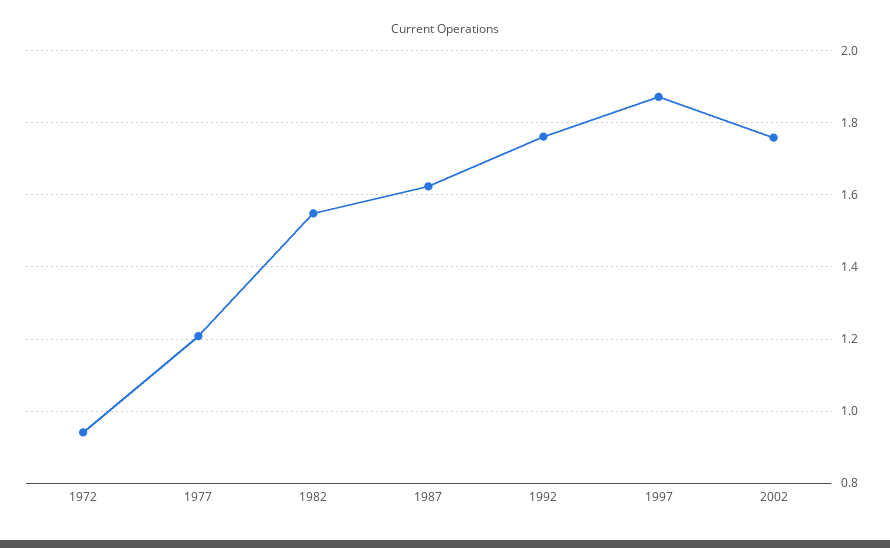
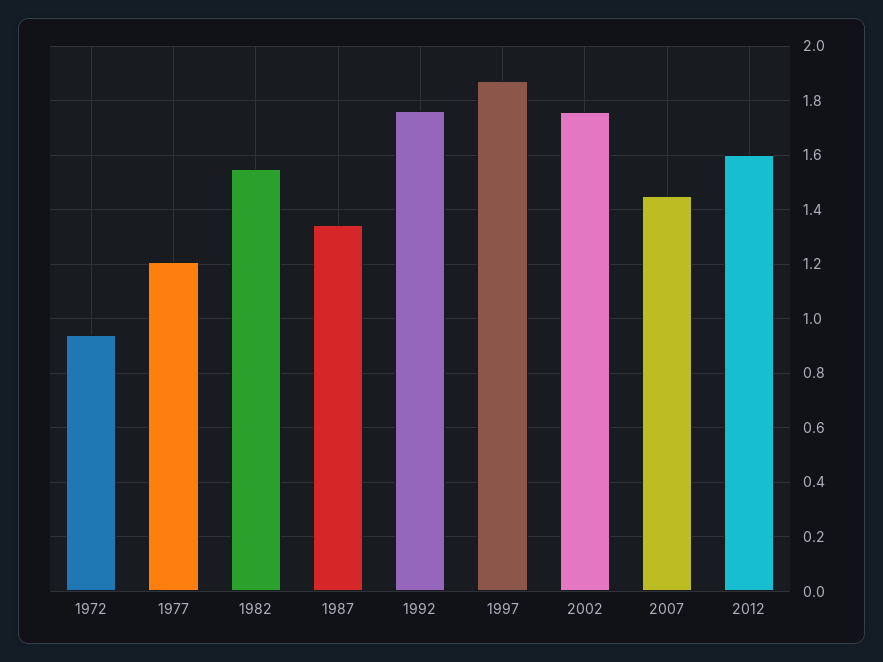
1987: 1.62 -> 1.35
2007: none -> 1.45
2012: none -> 1.6

